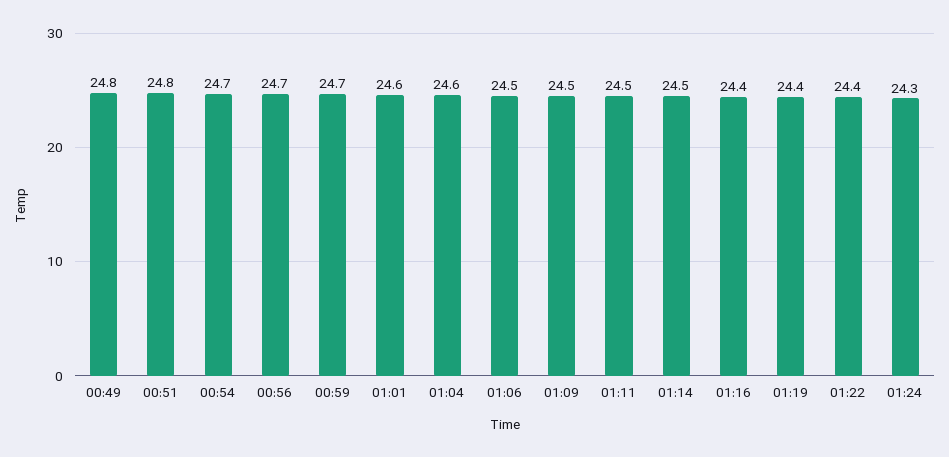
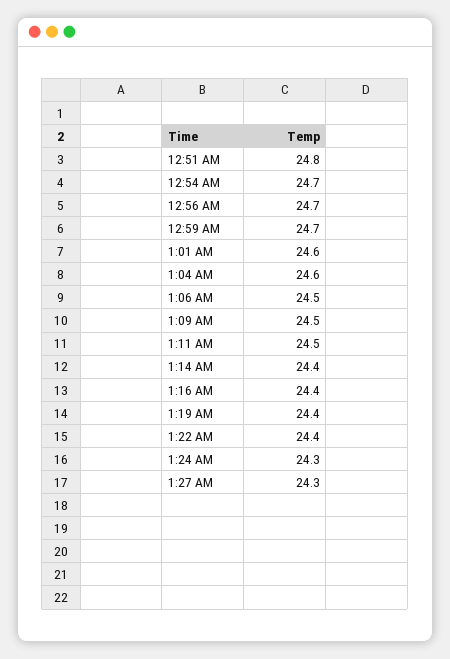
00:49: 24.8 -> none
01:14: 24.5 -> 24.4
1:27 AM: none -> 24.3

